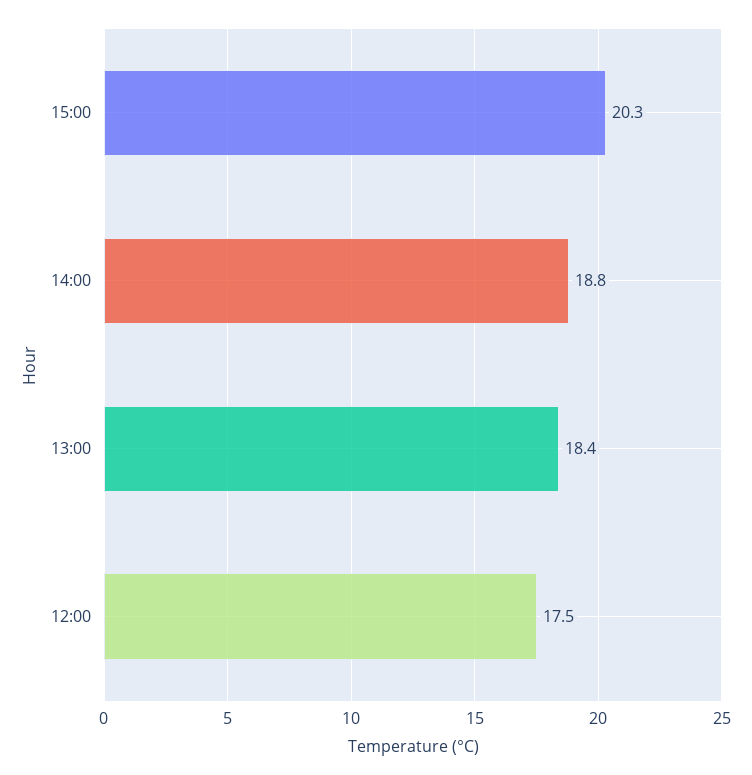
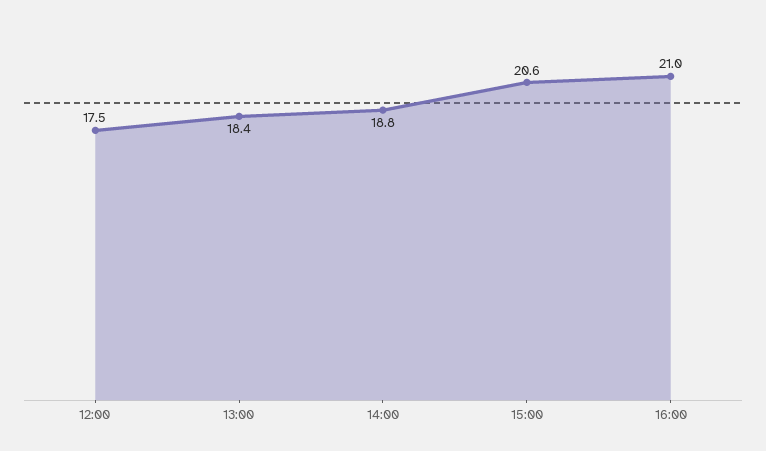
15:00: 20.3 -> 20.6
16:00: none -> 21

